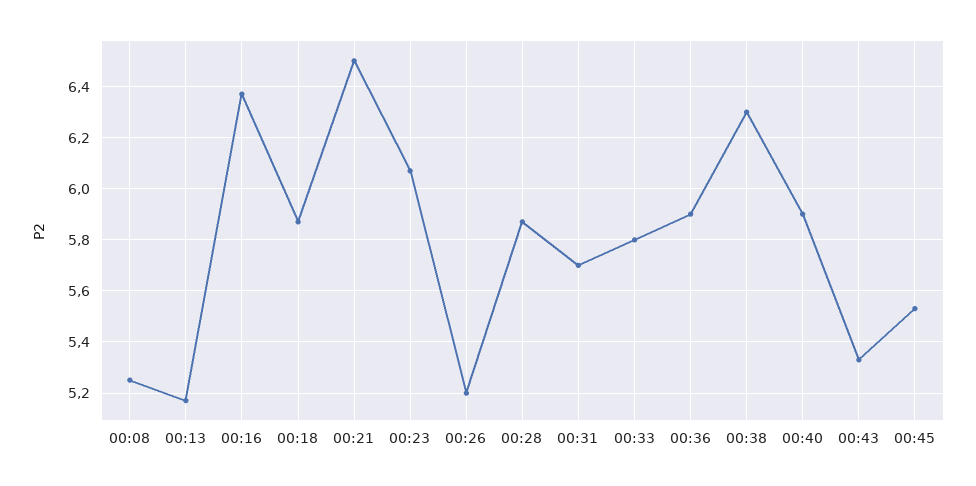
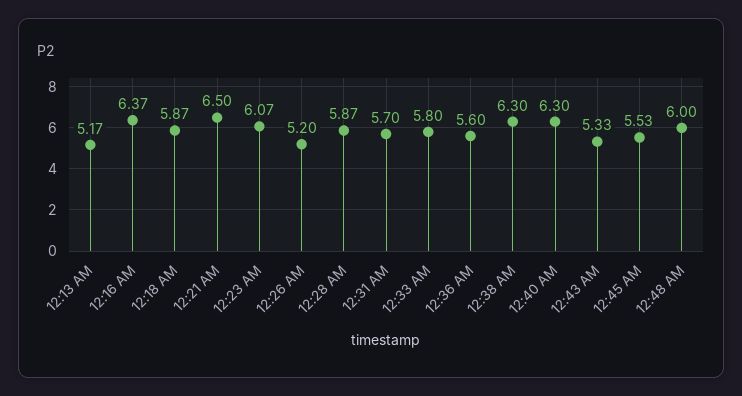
00:08: 5.25 -> none
00:36: 5.9 -> 5.6
00:40: 5.9 -> 6.3
12:48 AM: none -> 6

